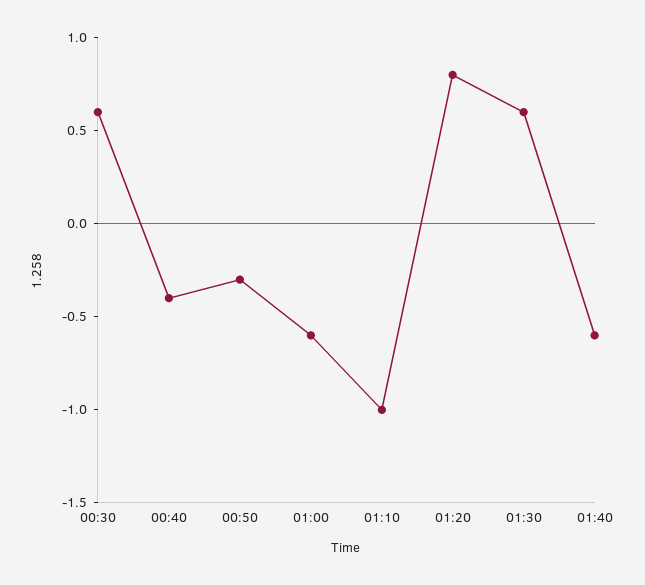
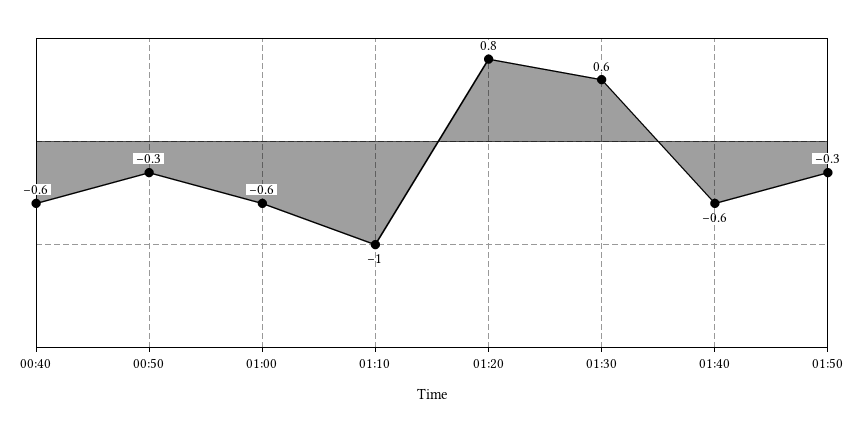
00:30: 0.6 -> none
00:40: -0.4 -> -0.6
01:50: none -> -0.3

